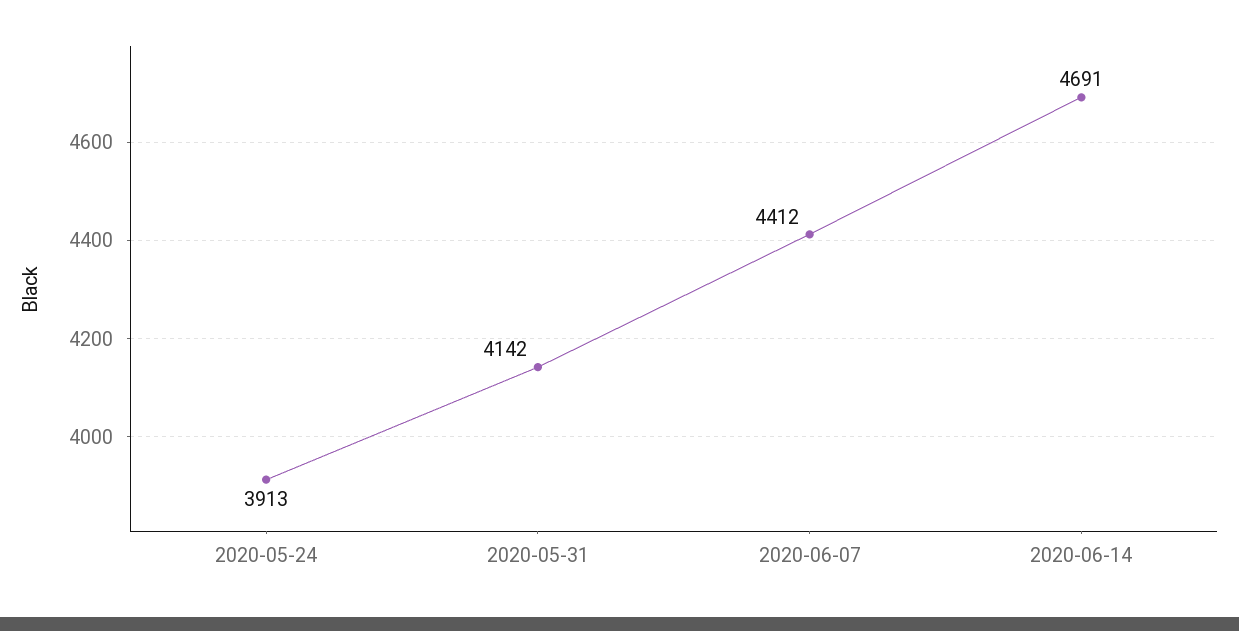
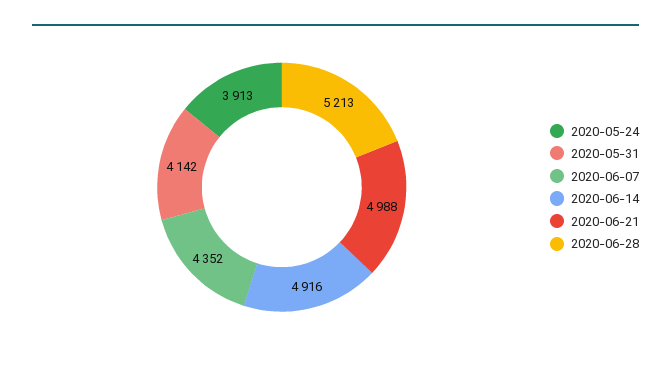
2020-06-07: 4412 -> 4352
2020-06-14: 4691 -> 4916
2020-06-21: none -> 4988
2020-06-28: none -> 5213

